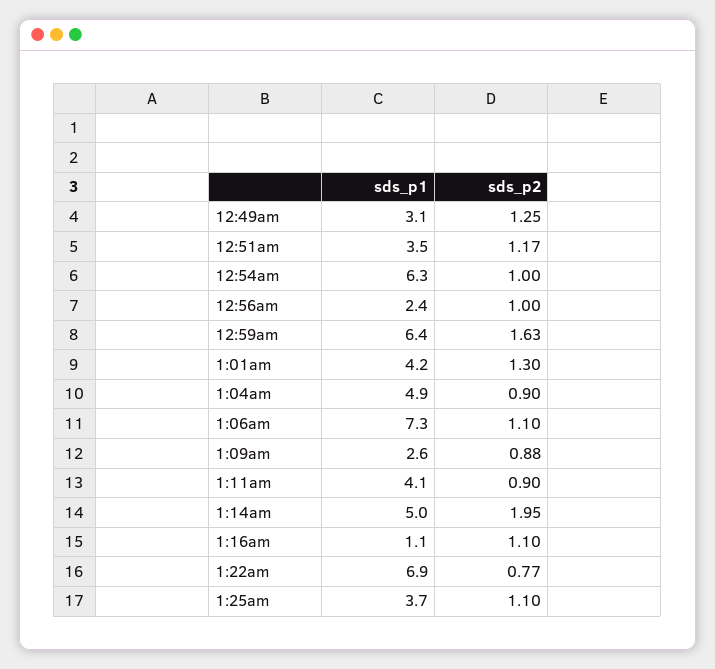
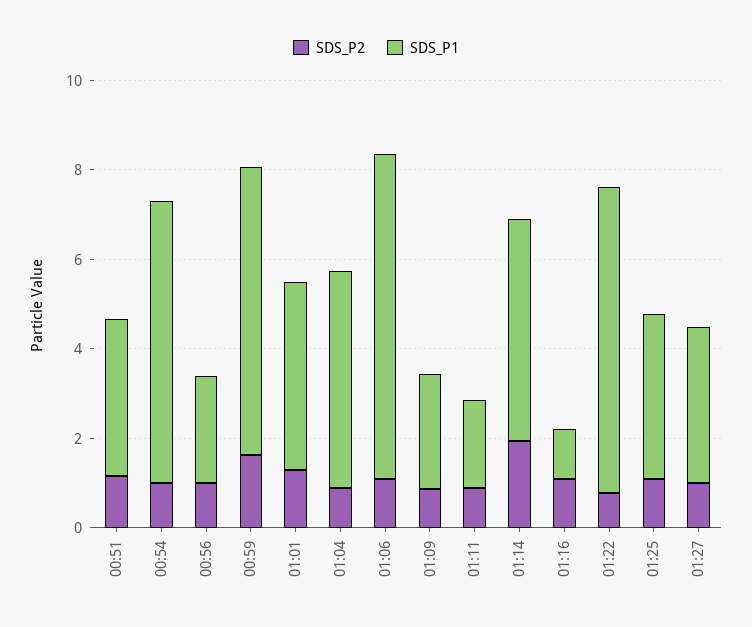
sds_p1, 12:49am: 3.1 -> none
sds_p2, 12:49am: 1.25 -> none
sds_p1, 1:11am: 4.1 -> 2
sds_p2, 01:27: none -> 1
sds_p1, 01:27: none -> 3.5

